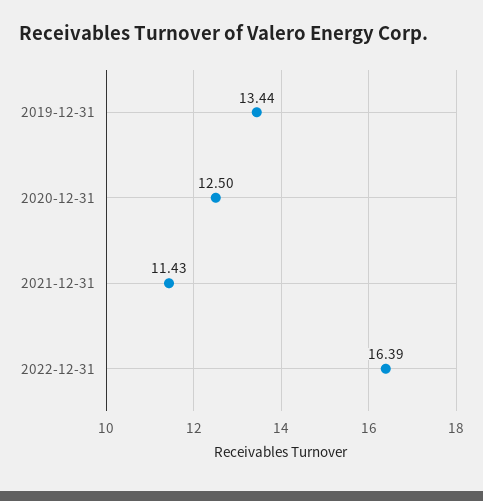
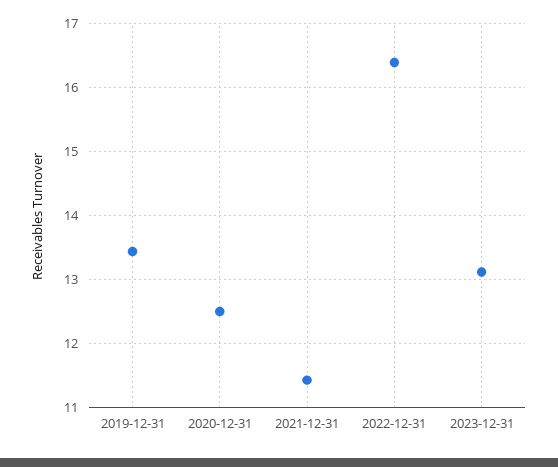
2023-12-31: none -> 13.1

